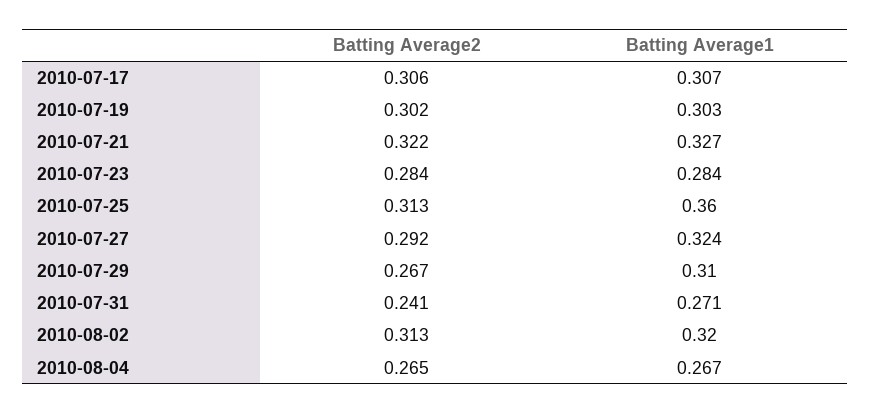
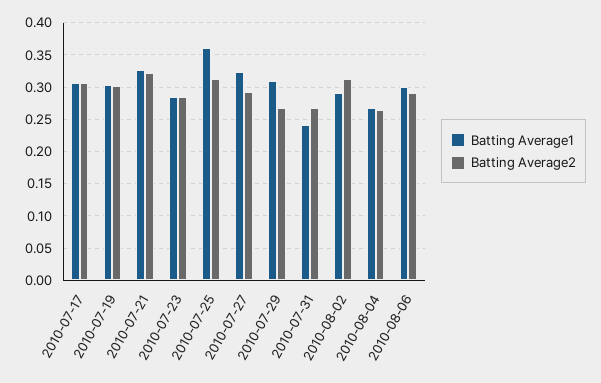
Batting Average2, 2010-07-31: 0.241 -> 0.27
Batting Average1, 2010-07-31: 0.271 -> 0.24
Batting Average1, 2010-08-02: 0.32 -> 0.29
Batting Average1, 2010-08-06: none -> 0.3
Batting Average2, 2010-08-06: none -> 0.29

